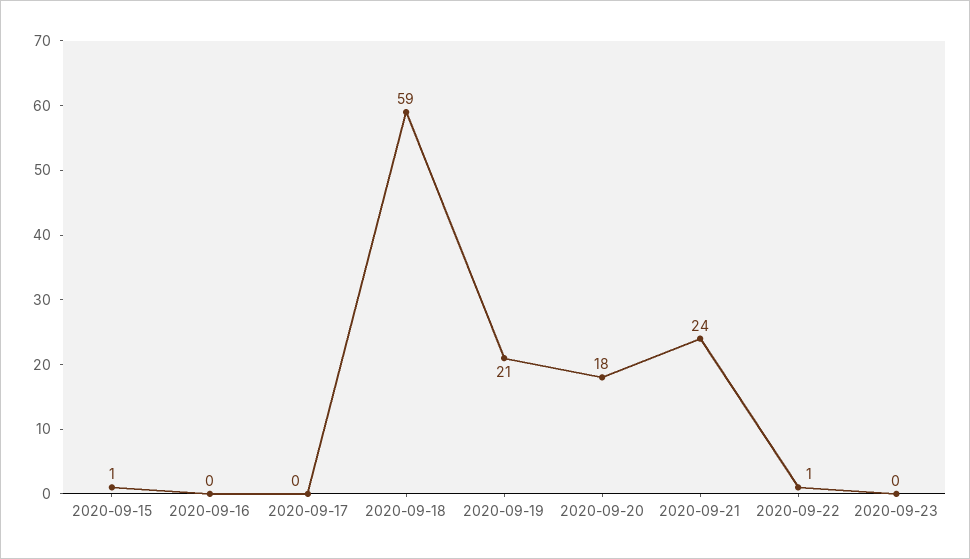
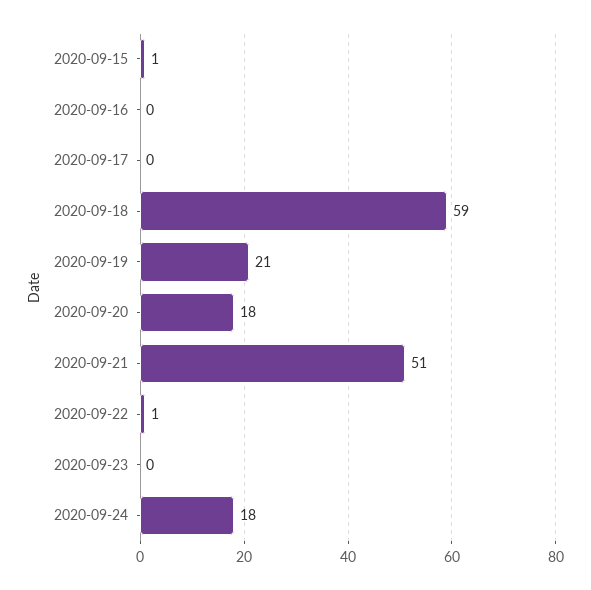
2020-09-21: 24 -> 51
2020-09-24: none -> 18

